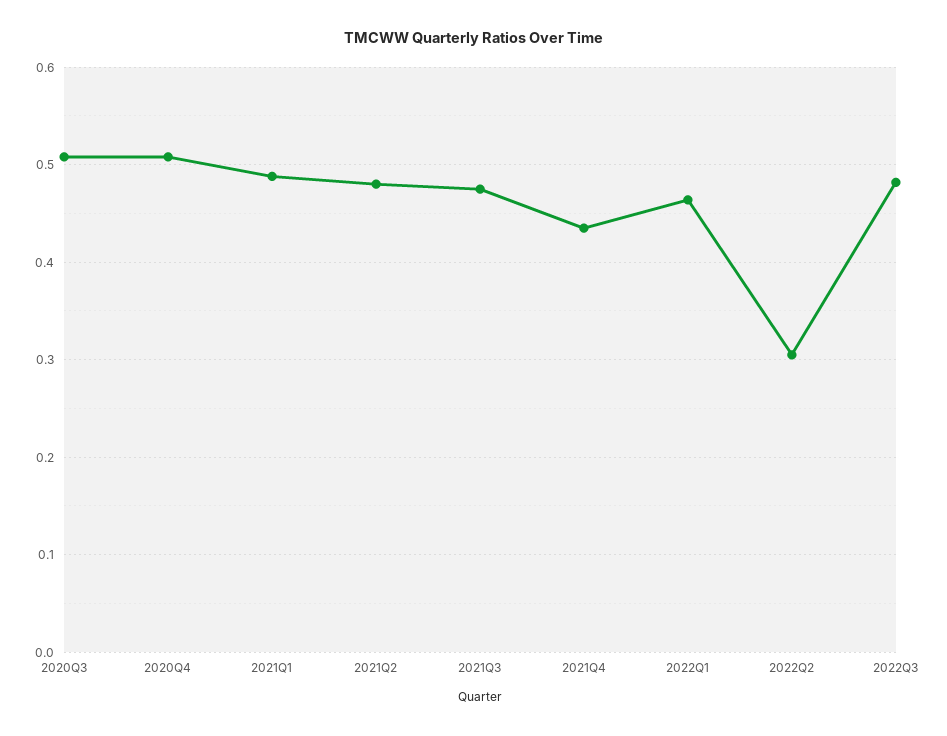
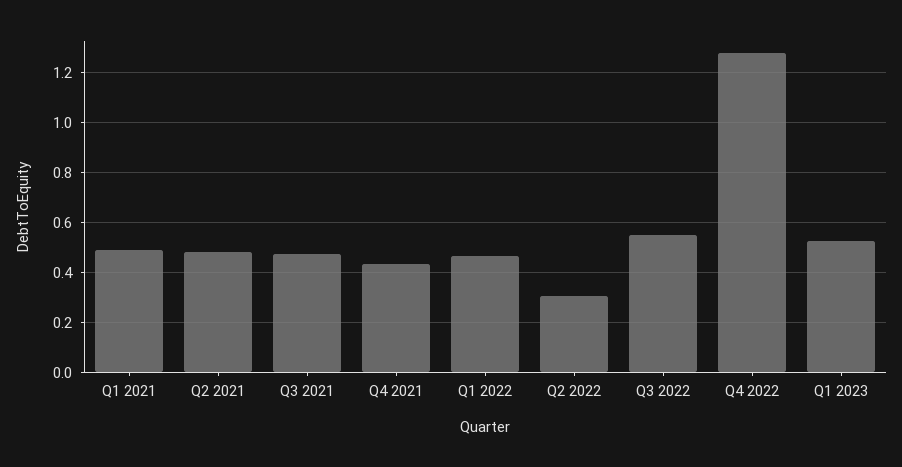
2020Q3: 0.51 -> none
2020Q4: 0.51 -> none
2022Q3: 0.48 -> 0.55
Q4 2022: none -> 1.275
Q1 2023: none -> 0.525

